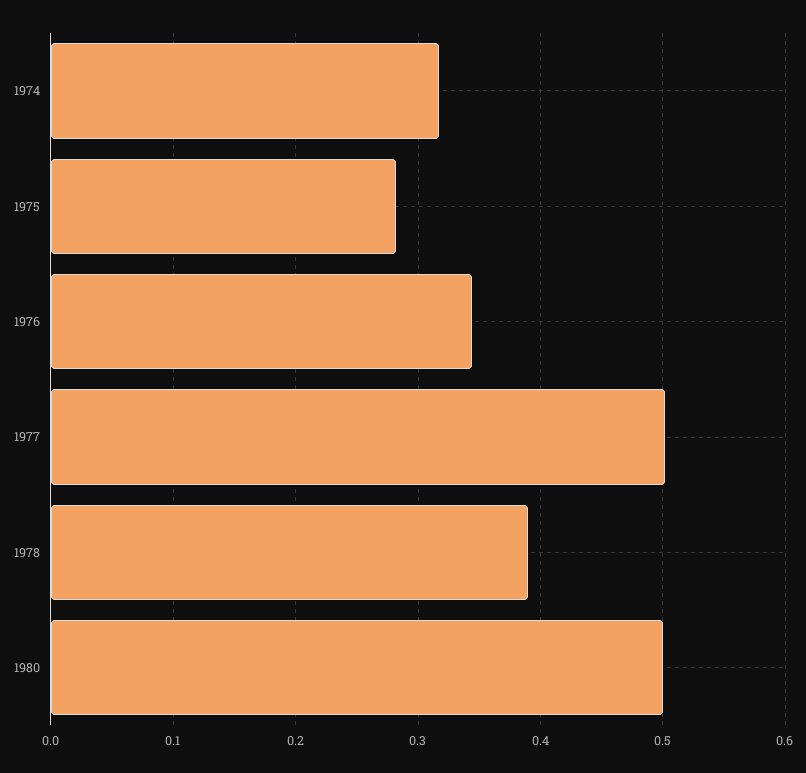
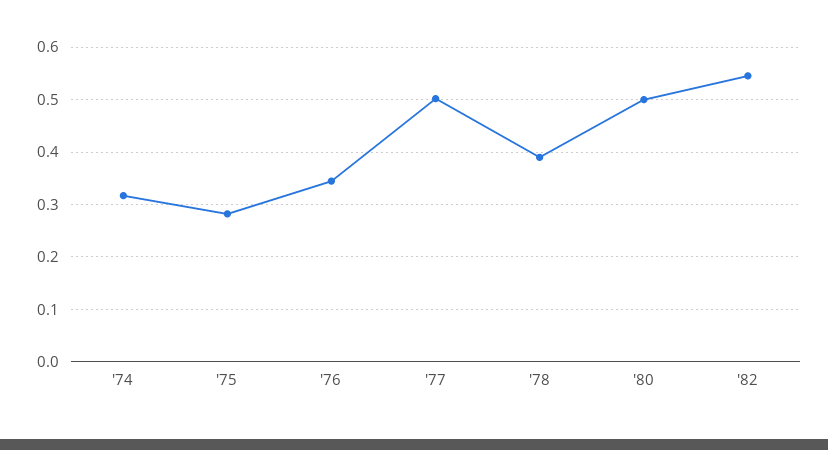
'82: none -> 0.54

